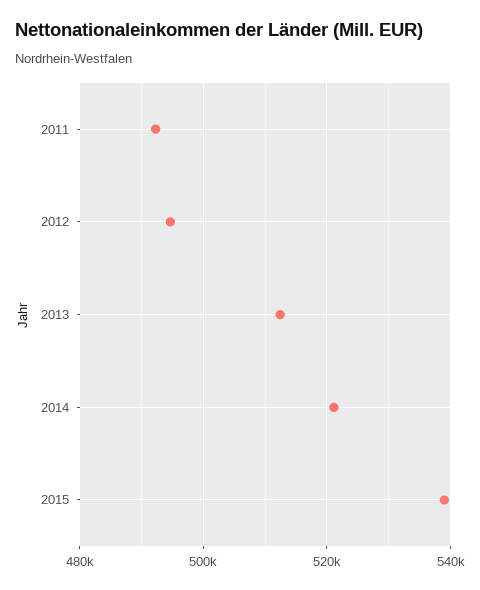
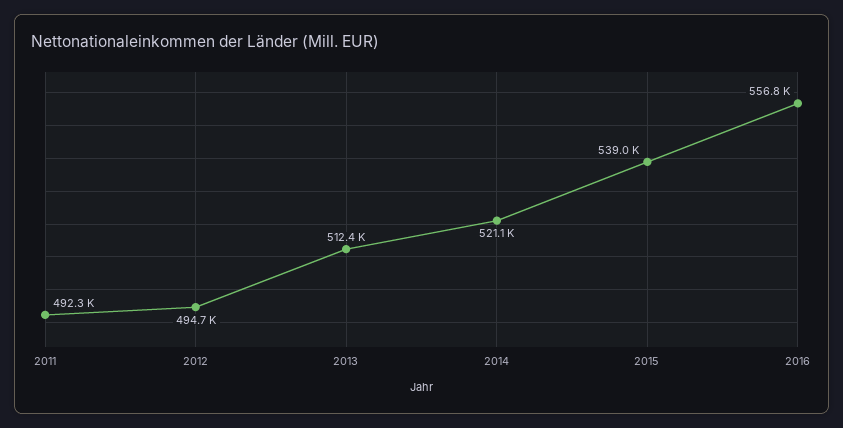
2016: none -> 556800

